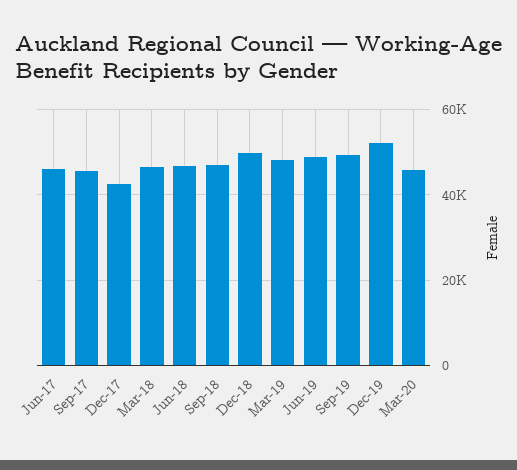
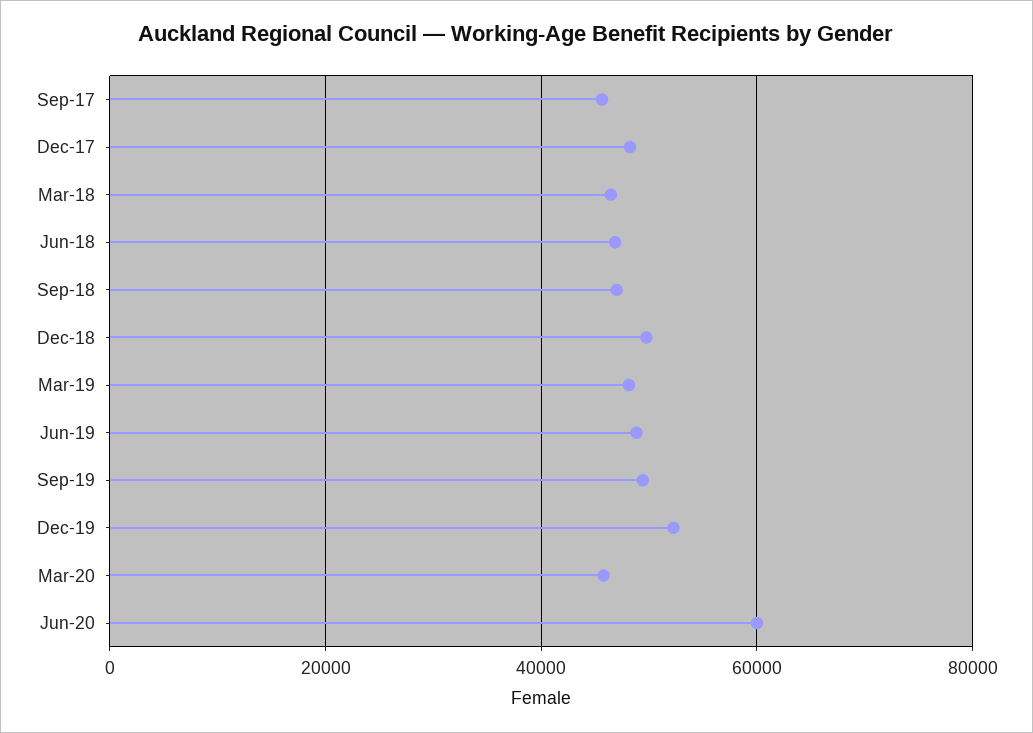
Jun-17: 46000 -> none
Dec-17: 42000 -> 48000
Jun-20: none -> 60000

